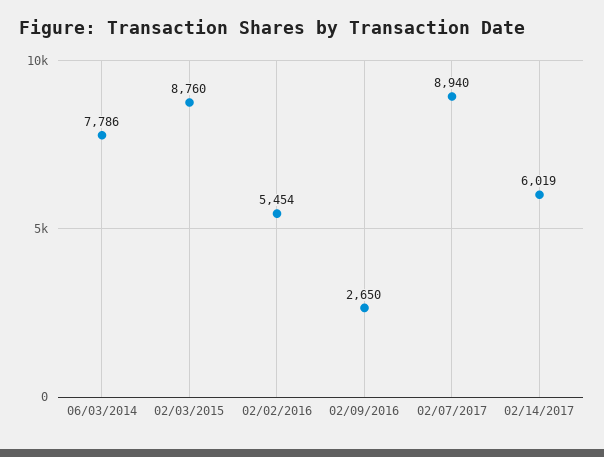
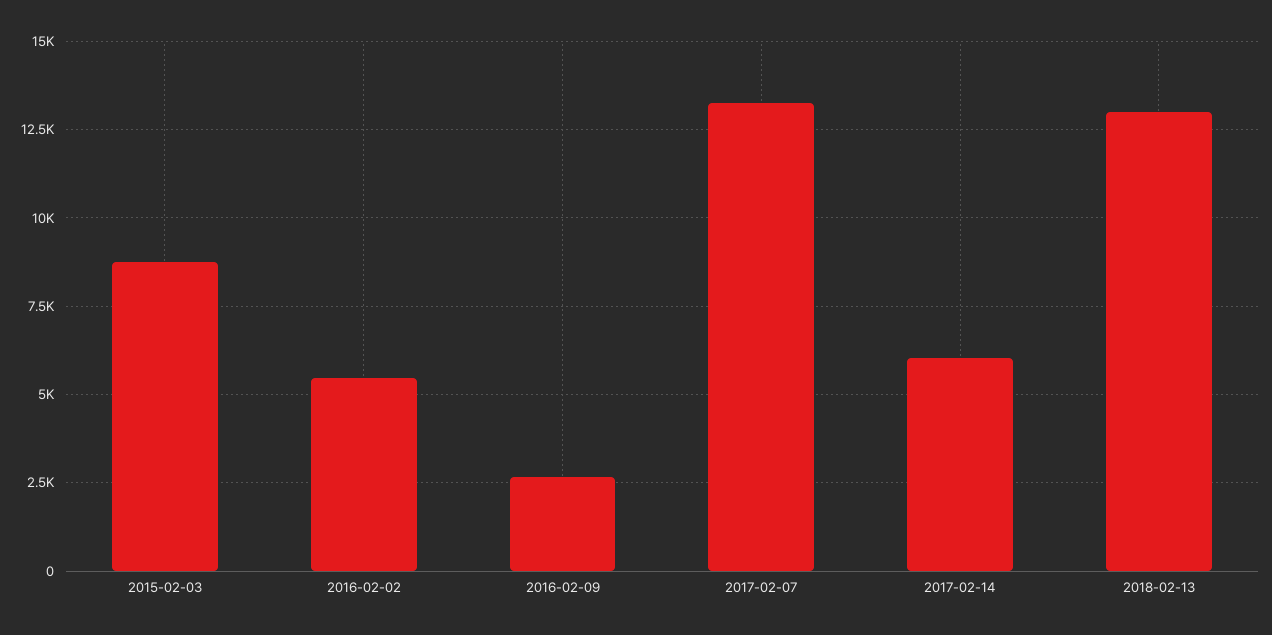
06/03/2014: 7786 -> none
02/07/2017: 8940 -> 13250
2018-02-13: none -> 13000

